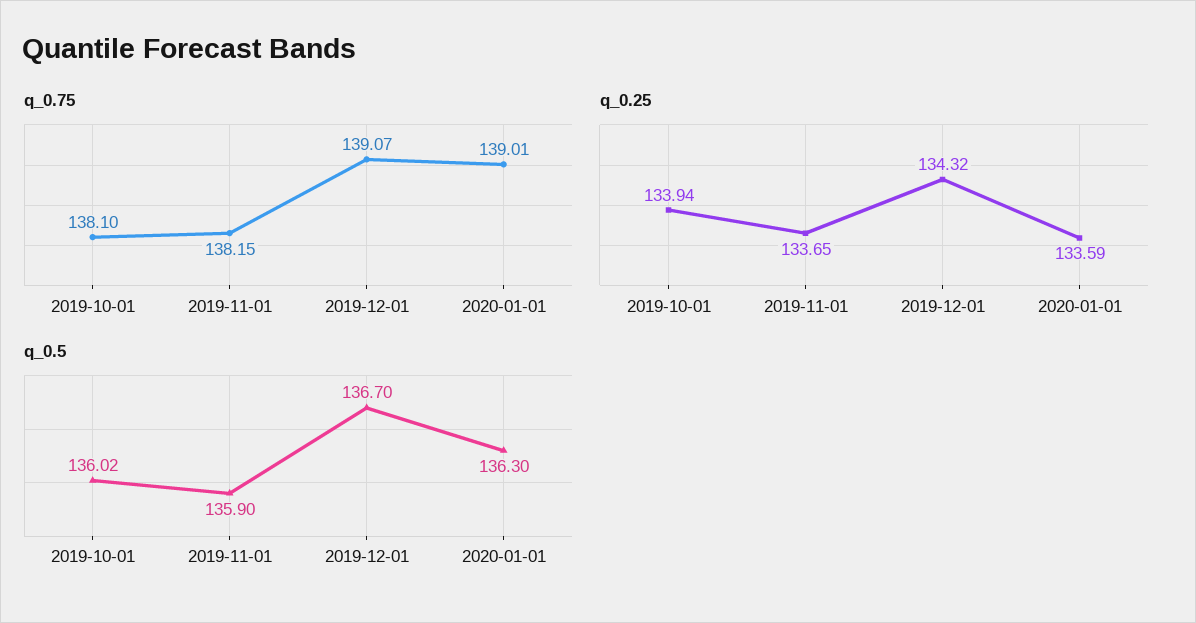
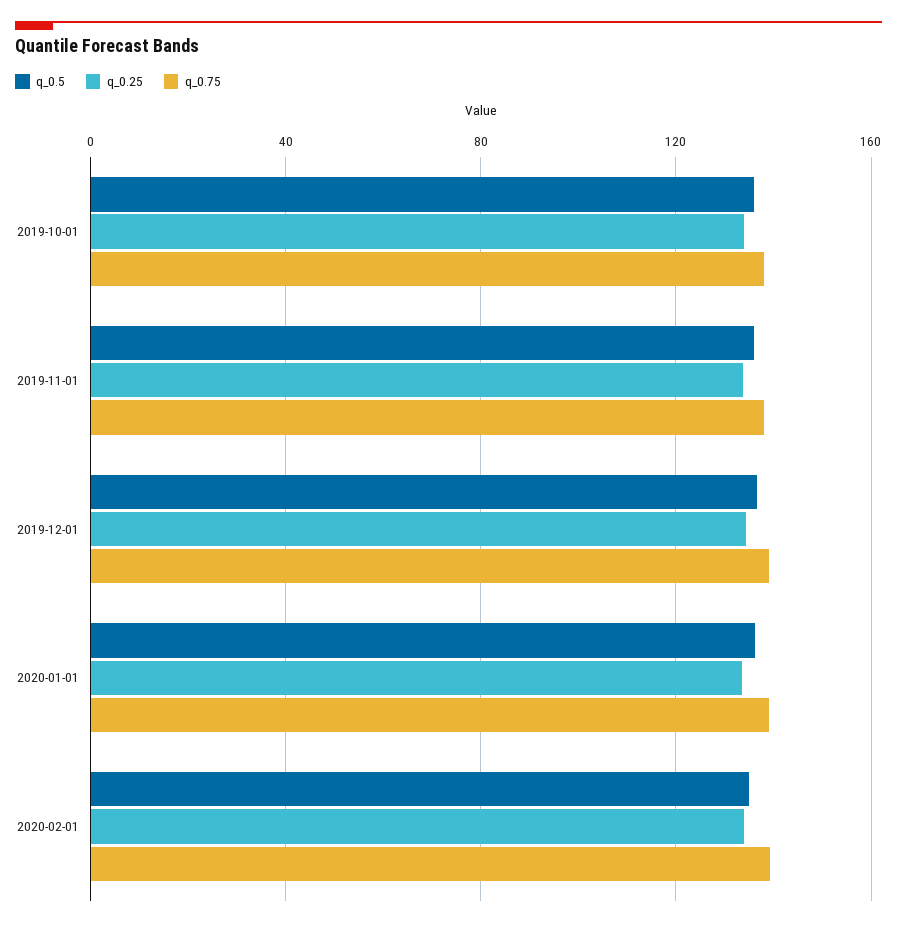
q_0.5, 2020-02-01: none -> 135
q_0.25, 2020-02-01: none -> 135
q_0.75, 2020-02-01: none -> 140

